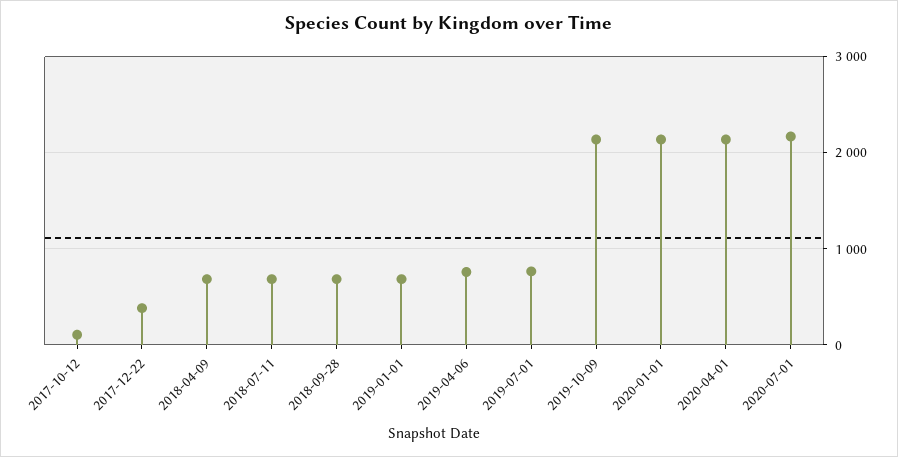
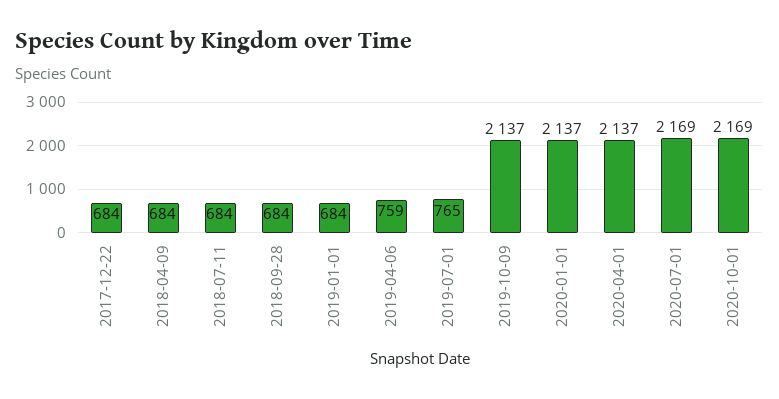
2017-10-12: 100 -> none
2017-12-22: 400 -> 684
2020-10-01: none -> 2169

